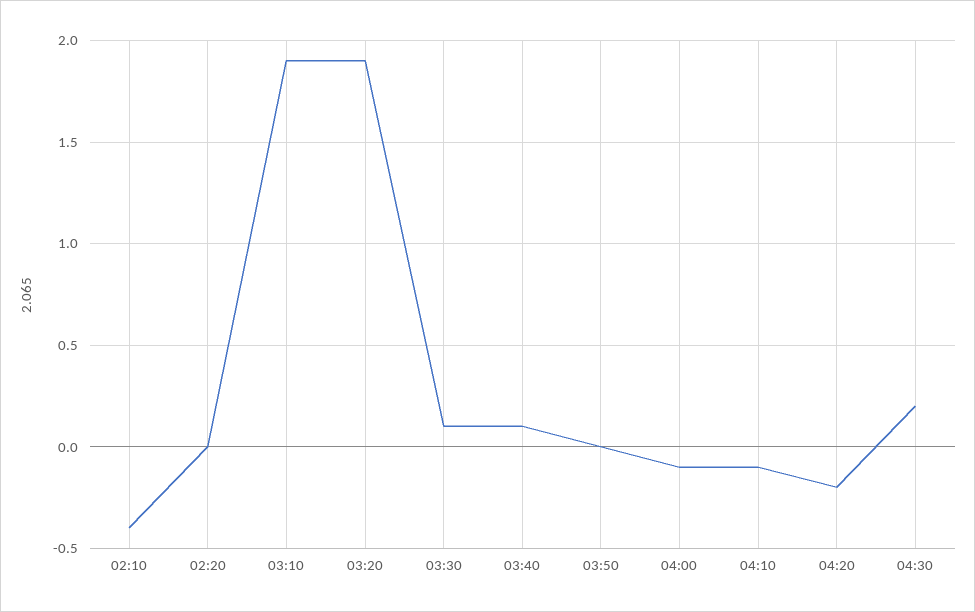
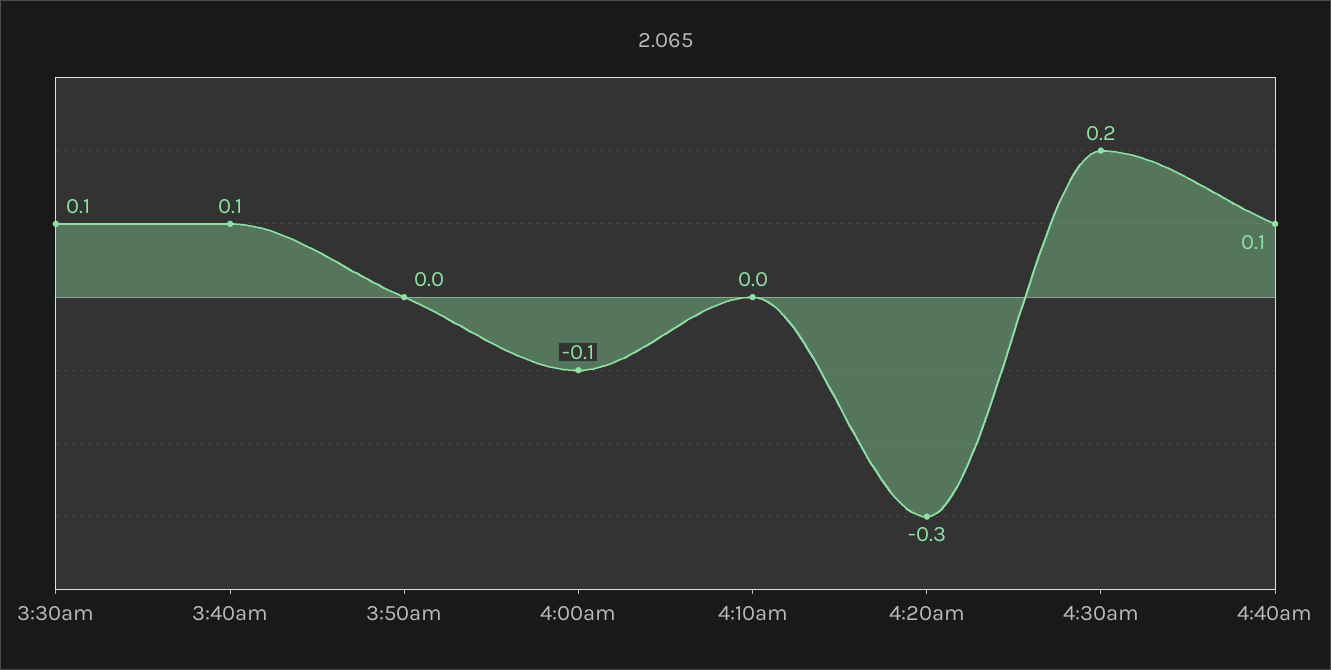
02:10: -0.4 -> none
02:20: 0 -> none
03:10: 1.9 -> none
03:20: 1.9 -> none
04:10: -0.1 -> 0
04:20: -0.2 -> -0.3
4:40am: none -> 0.1

